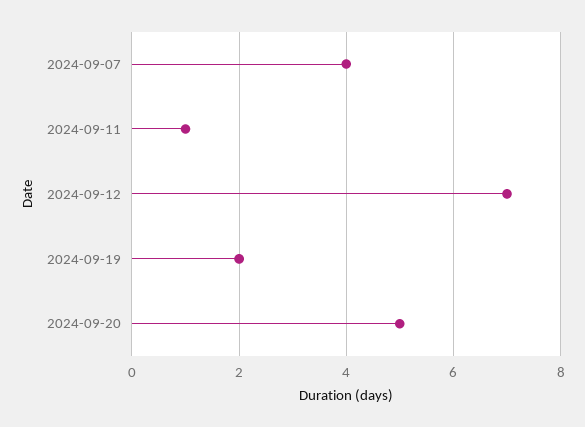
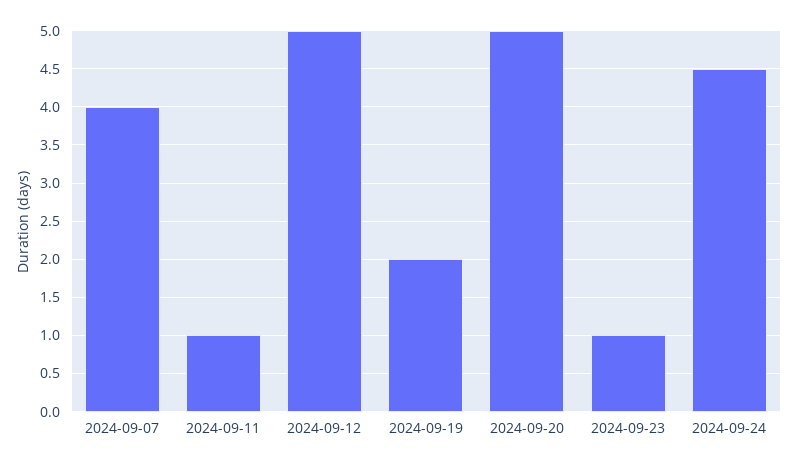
2024-09-12: 7 -> 5
2024-09-23: none -> 1
2024-09-24: none -> 4.5

